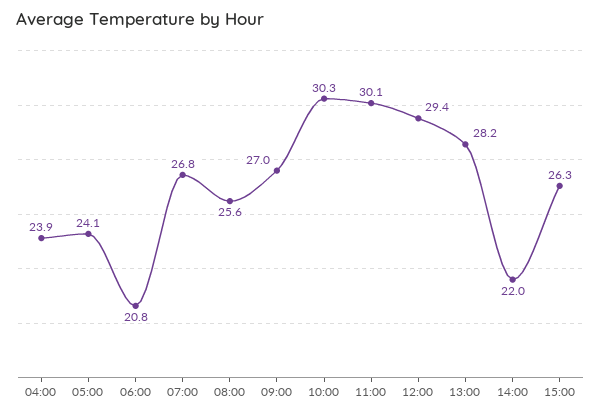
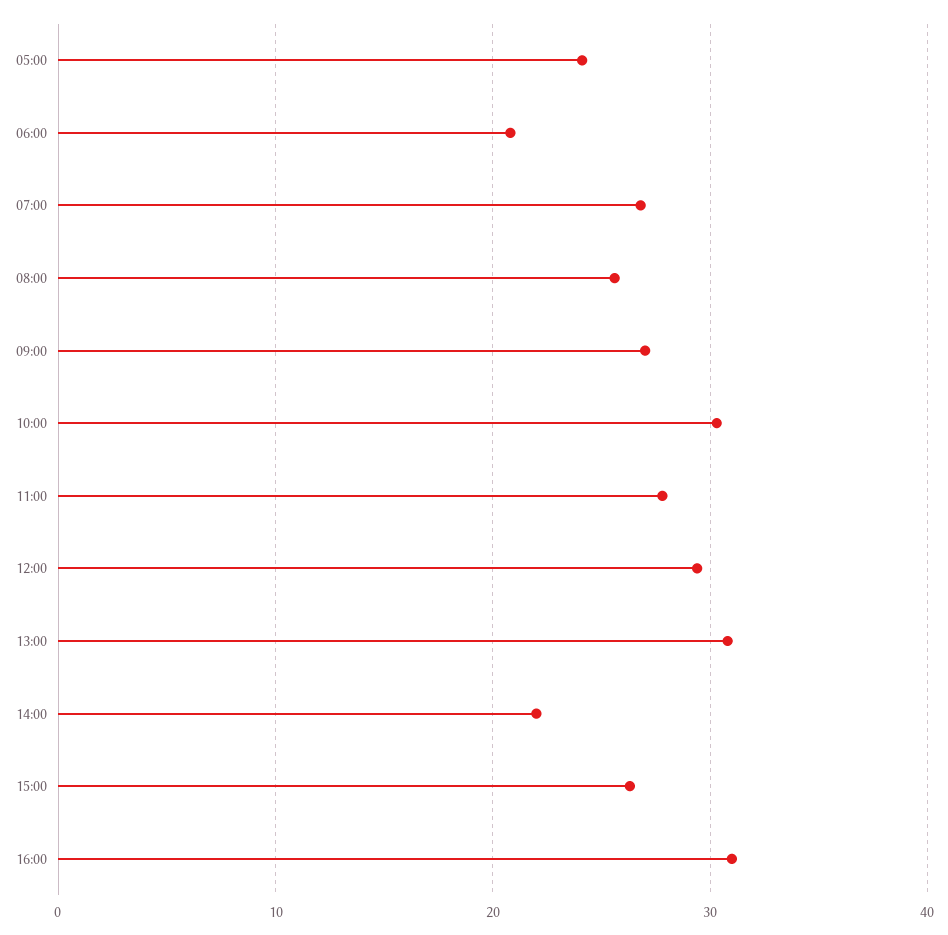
04:00: 23.9 -> none
11:00: 30.1 -> 28
13:00: 28.2 -> 31
16:00: none -> 31

